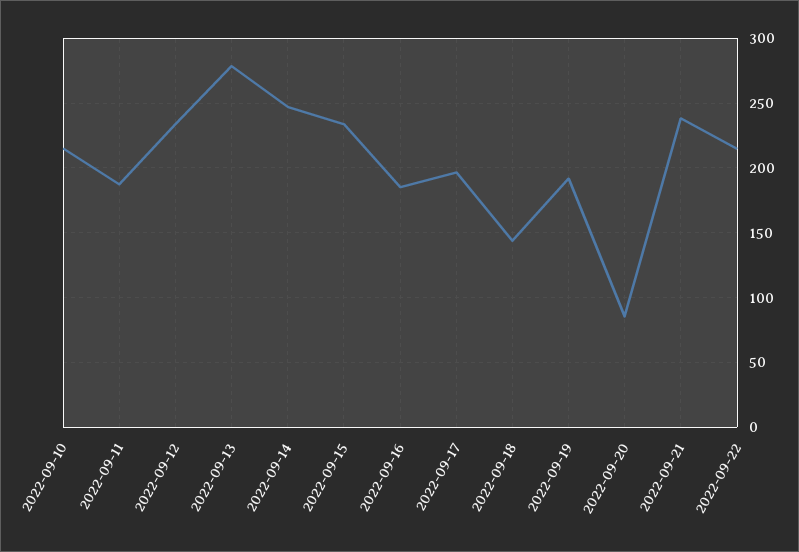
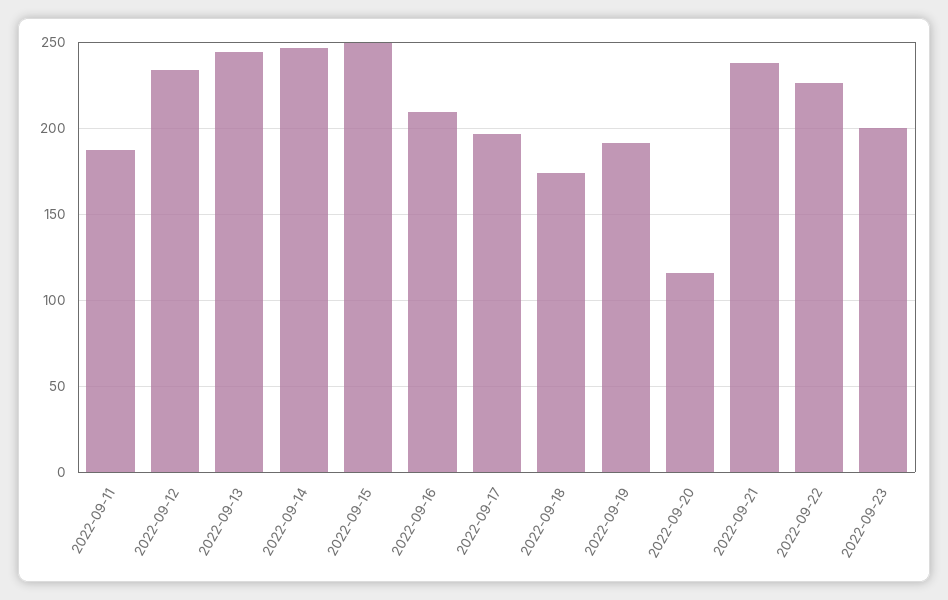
2022-09-10: 215 -> none
2022-09-13: 280 -> 245
2022-09-15: 235 -> 250
2022-09-16: 185 -> 210
2022-09-18: 145 -> 175
2022-09-20: 85 -> 115
2022-09-22: 215 -> 225
2022-09-23: none -> 200

